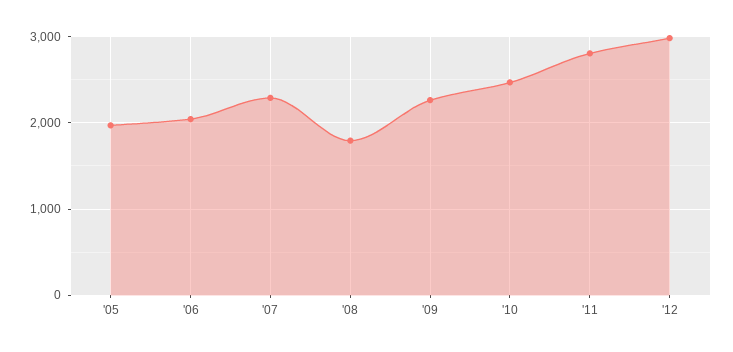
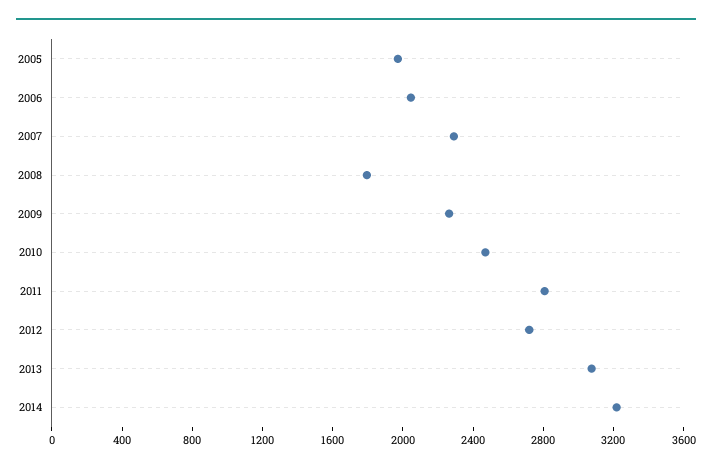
'12: 3000 -> 2700
2013: none -> 3100
2014: none -> 3200

